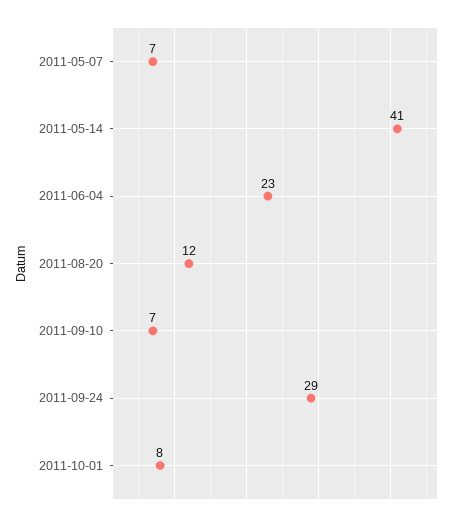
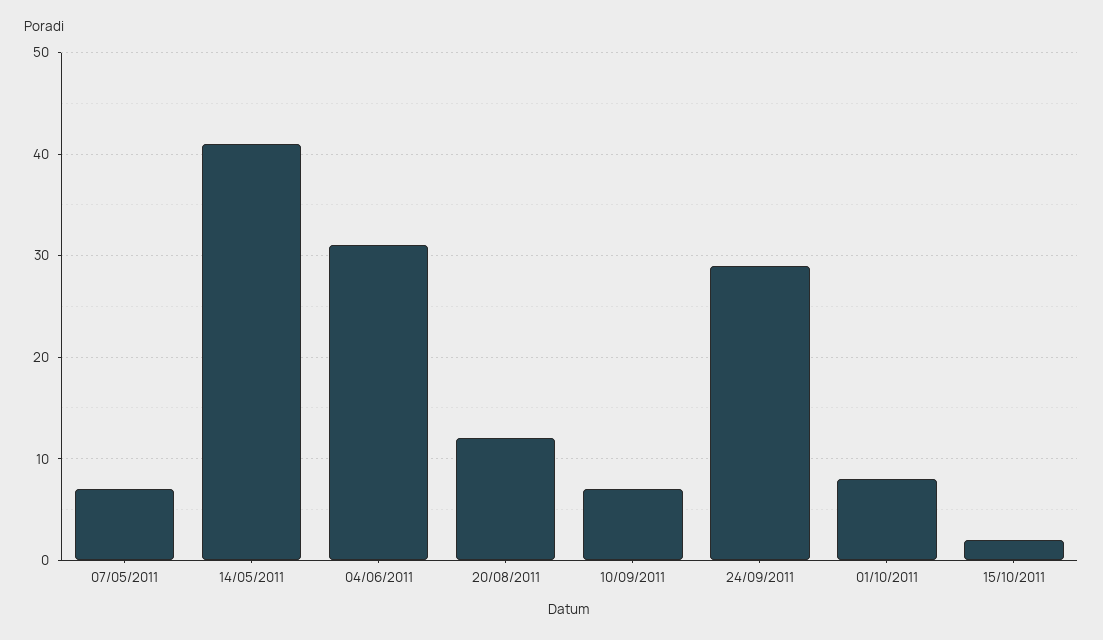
2011-06-04: 23 -> 31
15/10/2011: none -> 2

